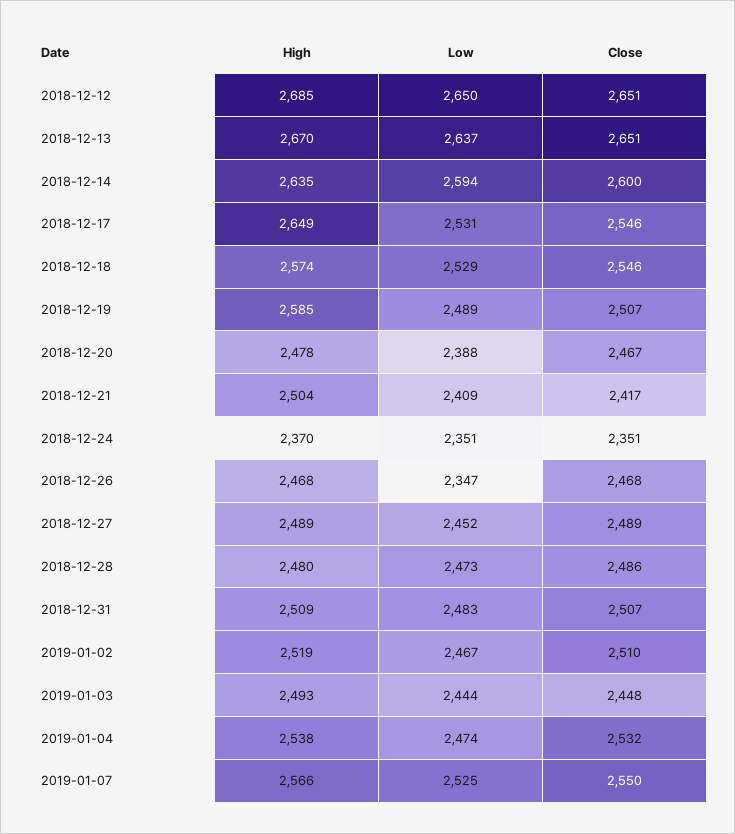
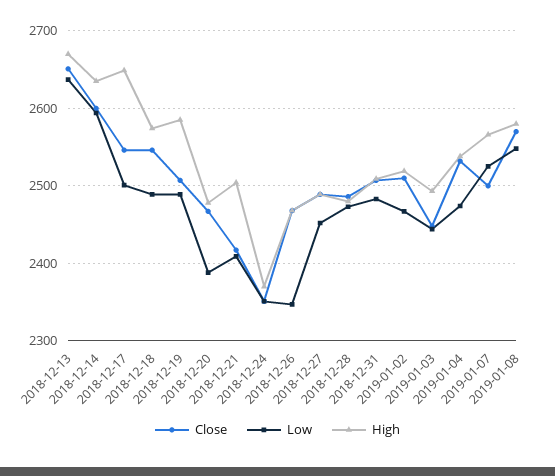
High, 2018-12-12: 2685 -> none
Low, 2018-12-12: 2650 -> none
Close, 2018-12-12: 2651 -> none
Low, 2018-12-17: 2531 -> 2500
Low, 2018-12-18: 2529 -> 2490
Close, 2019-01-07: 2550 -> 2500
Close, 2019-01-08: none -> 2570
Low, 2019-01-08: none -> 2550
High, 2019-01-08: none -> 2580

